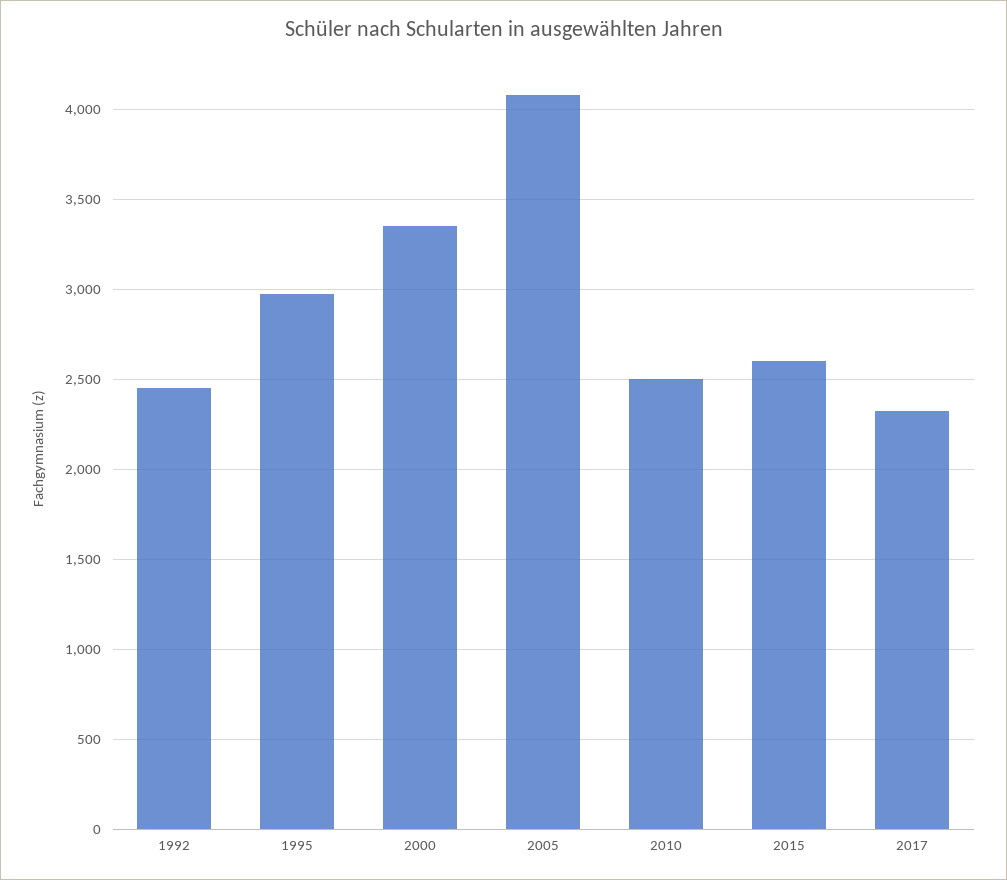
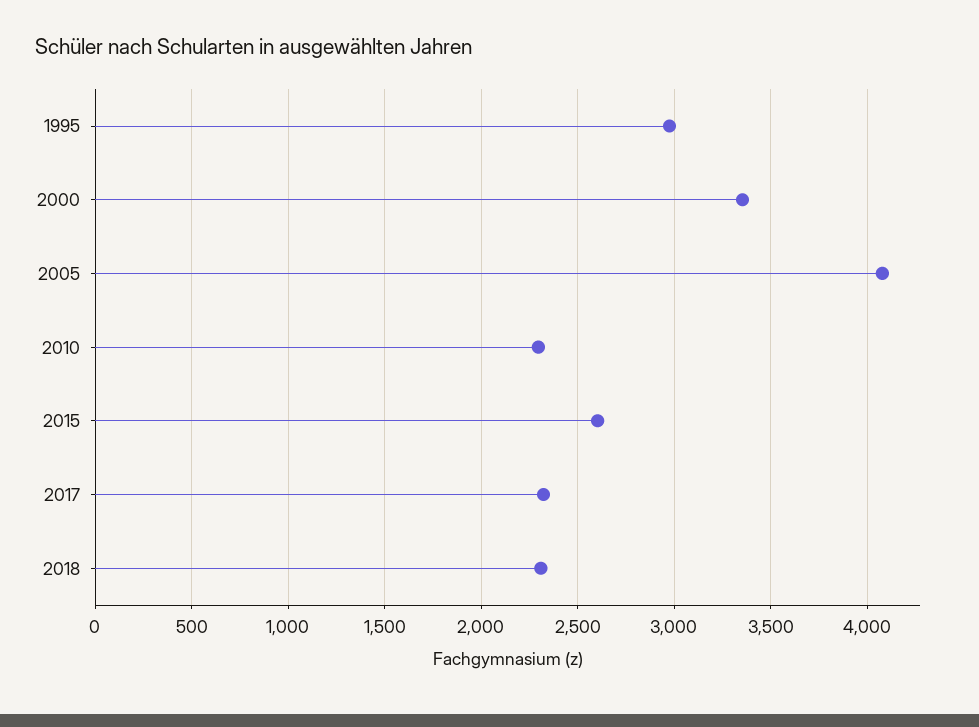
1992: 2450 -> none
2010: 2500 -> 2300
2018: none -> 2300

